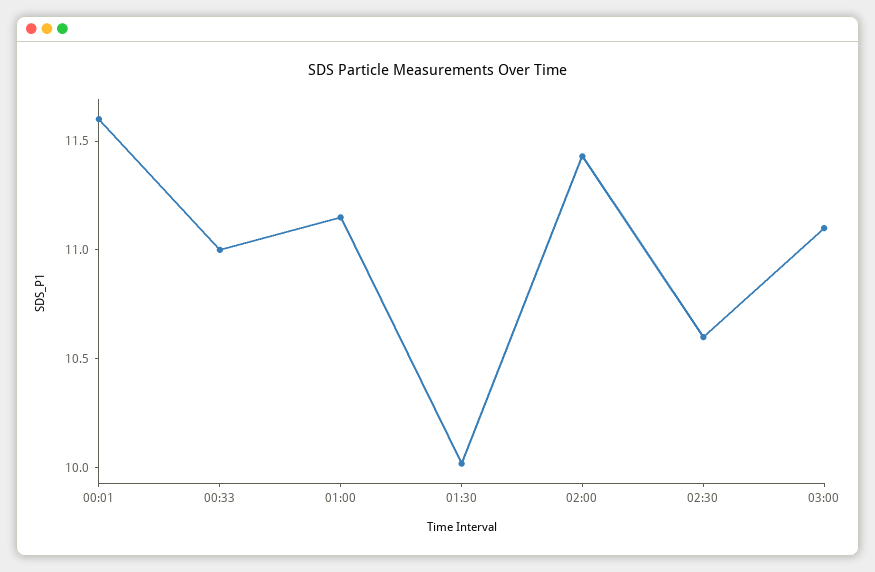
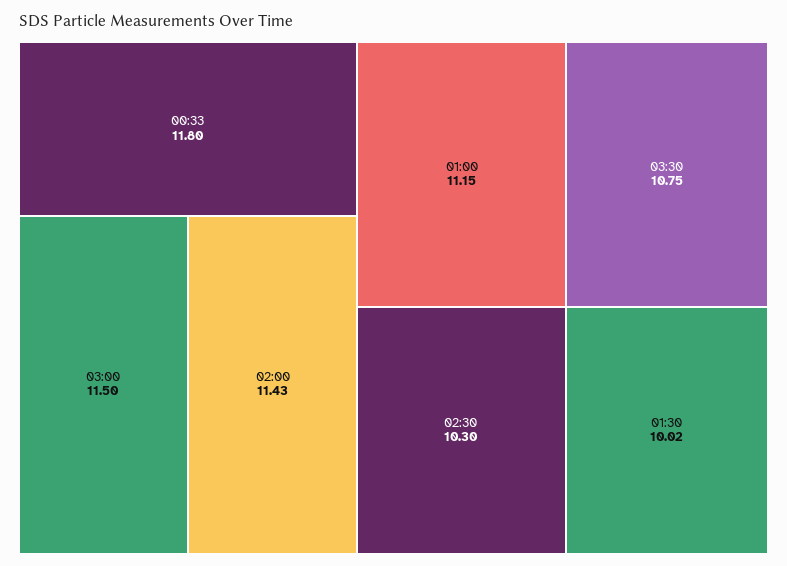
00:01: 11.6 -> none
00:33: 11 -> 11.8
02:30: 10.6 -> 10.3
03:00: 11.1 -> 11.5
03:30: none -> 10.75

